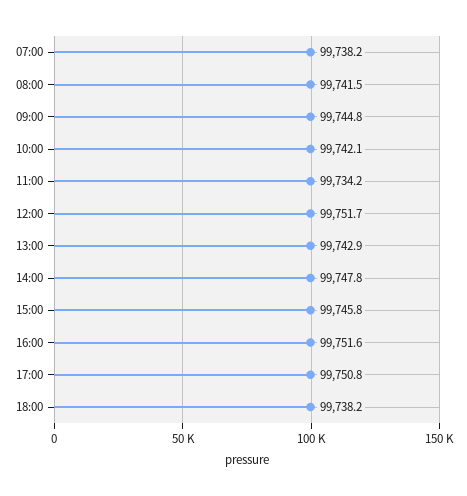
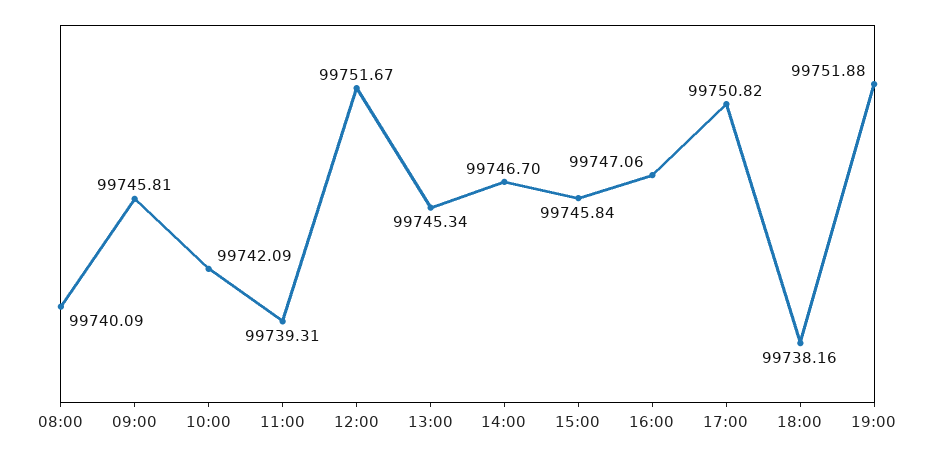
07:00: 99738.2 -> none
08:00: 99741.5 -> 99740.09
09:00: 99744.8 -> 99745.81
11:00: 99734.2 -> 99739.31
13:00: 99742.9 -> 99745.34
14:00: 99747.8 -> 99746.7
16:00: 99751.6 -> 99747.06
19:00: none -> 99751.88

